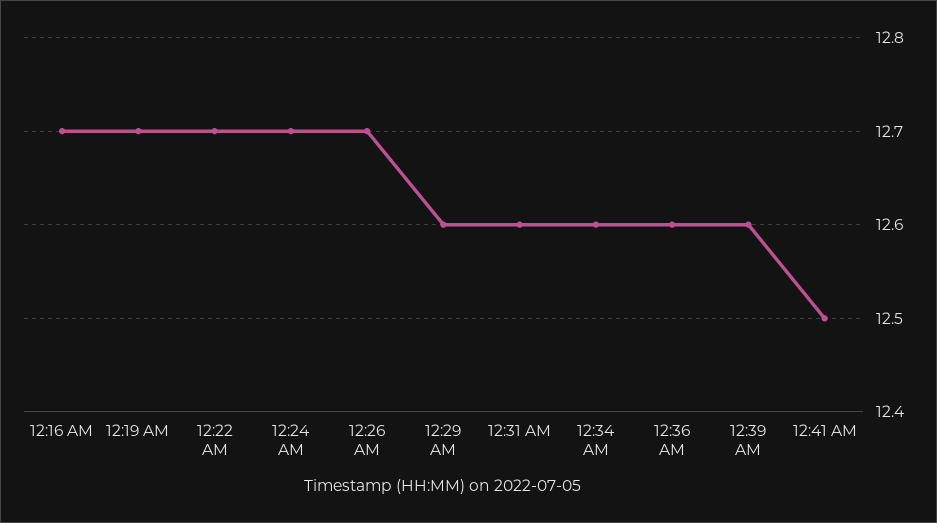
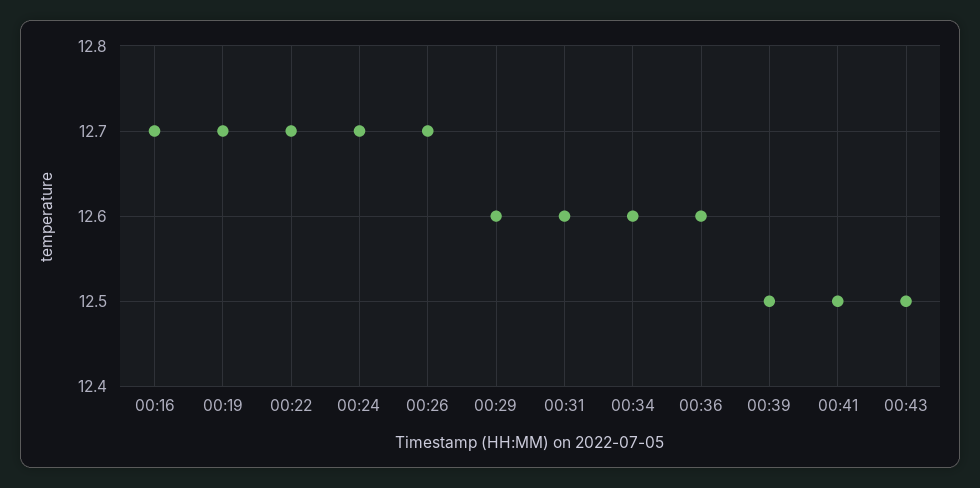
12:39 AM: 12.6 -> 12.5
00:43: none -> 12.5

